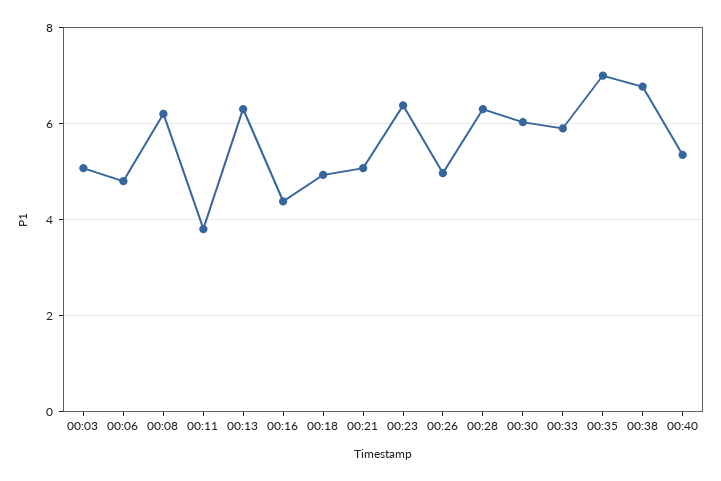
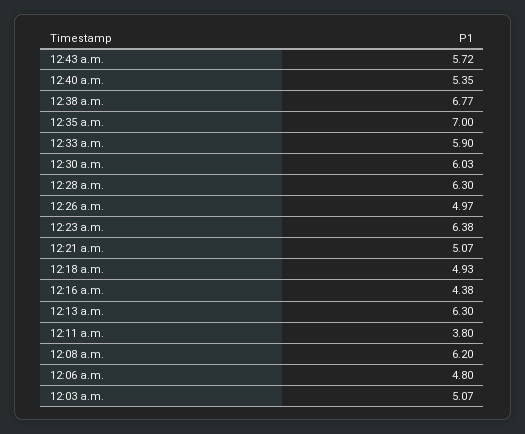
12:43 a.m.: none -> 5.72

